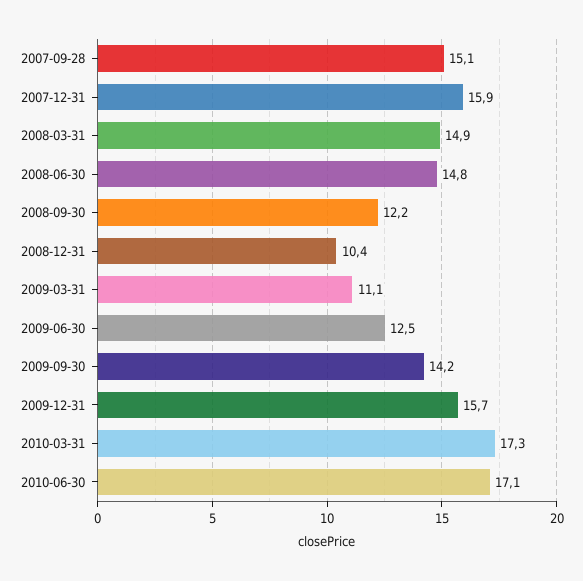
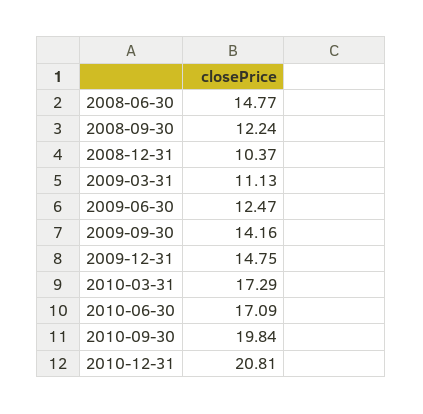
2007-09-28: 15.1 -> none
2007-12-31: 15.9 -> none
2008-03-31: 14.9 -> none
2009-12-31: 15.7 -> 14.75
2010-09-30: none -> 19.84
2010-12-31: none -> 20.81

